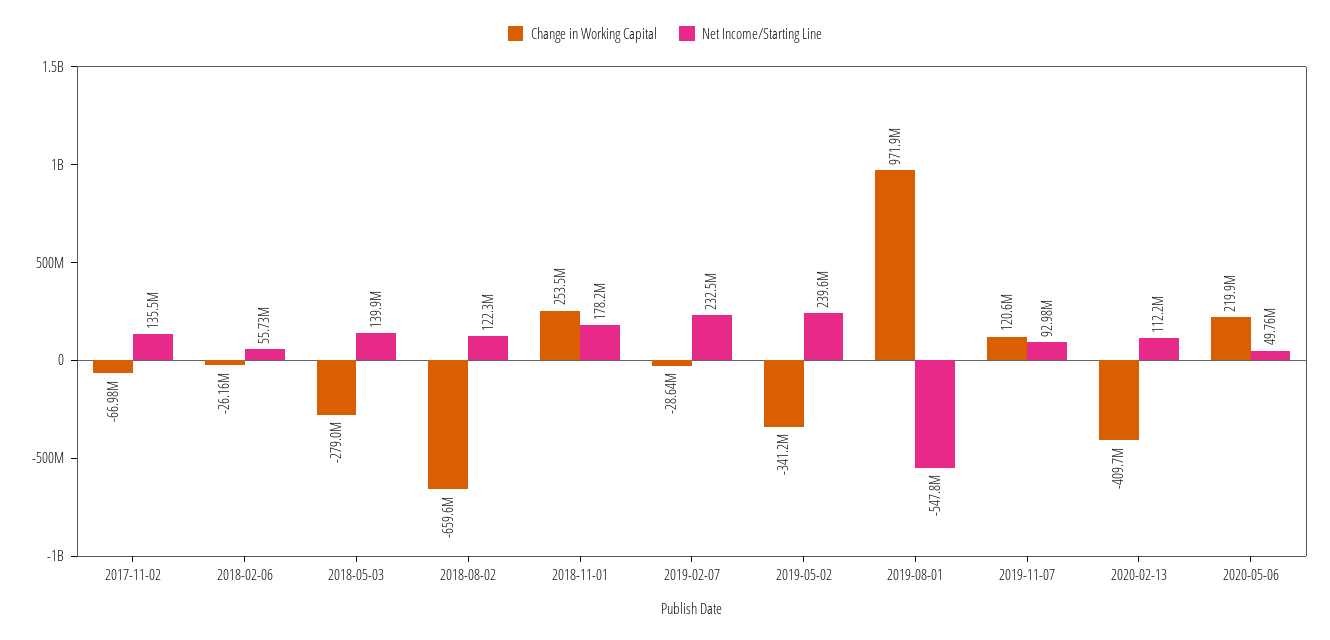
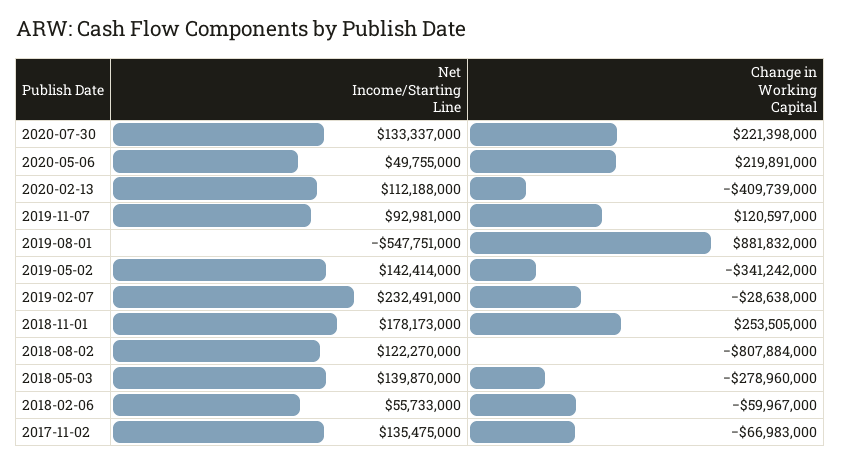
Change in Working Capital, 2018-02-06: -26160000 -> -59967000
Change in Working Capital, 2018-08-02: -659600000 -> -807884000
Net Income/Starting Line, 2019-05-02: 239600000 -> 142414000
Change in Working Capital, 2019-08-01: 971900000 -> 881832000
Net Income/Starting Line, 2020-07-30: none -> 133337000
Change in Working Capital, 2020-07-30: none -> 221398000

